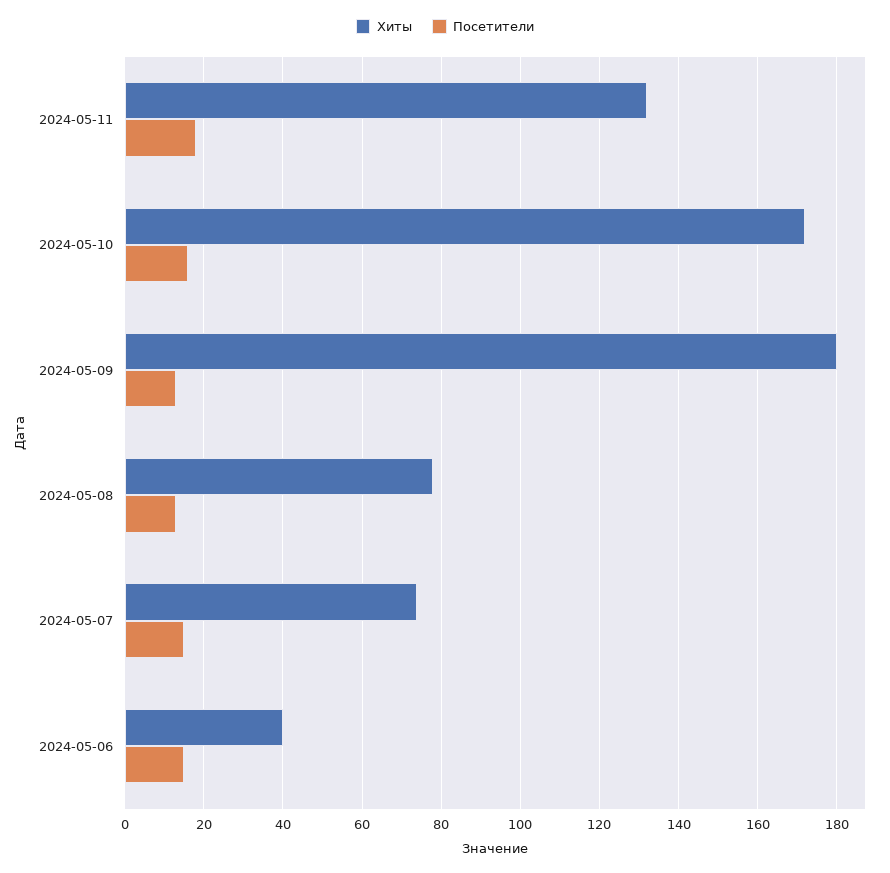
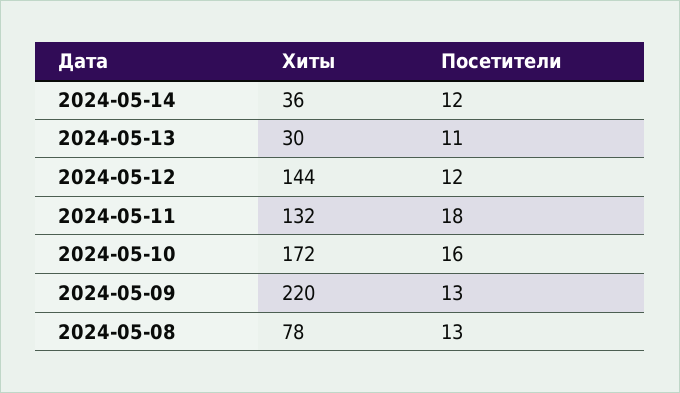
Хиты, 2024-05-09: 180 -> 220
Хиты, 2024-05-07: 75 -> none
Посетители, 2024-05-07: 15 -> none
Хиты, 2024-05-06: 40 -> none
Посетители, 2024-05-06: 15 -> none
Хиты, 2024-05-14: none -> 36
Посетители, 2024-05-14: none -> 12
Хиты, 2024-05-13: none -> 30
Посетители, 2024-05-13: none -> 11
Хиты, 2024-05-12: none -> 144
Посетители, 2024-05-12: none -> 12

